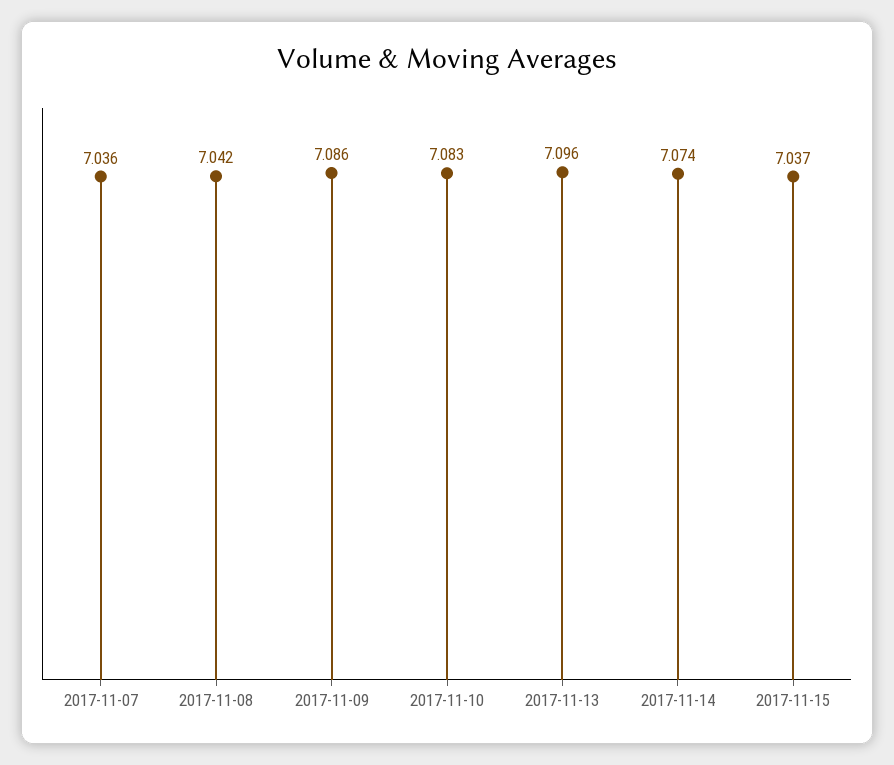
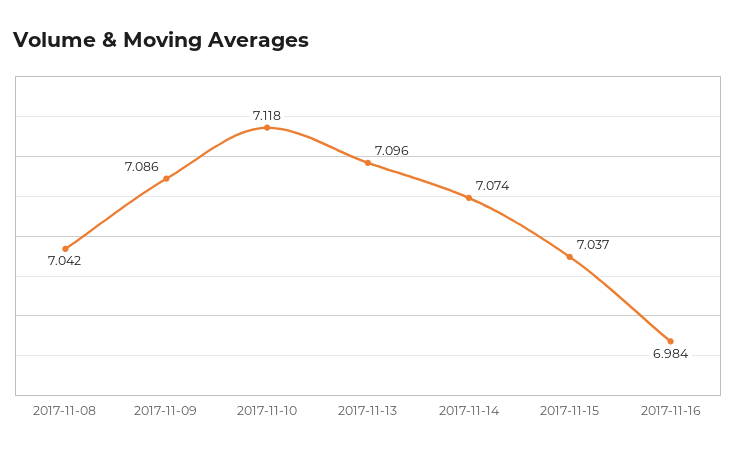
2017-11-07: 7.036 -> none
2017-11-10: 7.083 -> 7.118
2017-11-16: none -> 6.984

